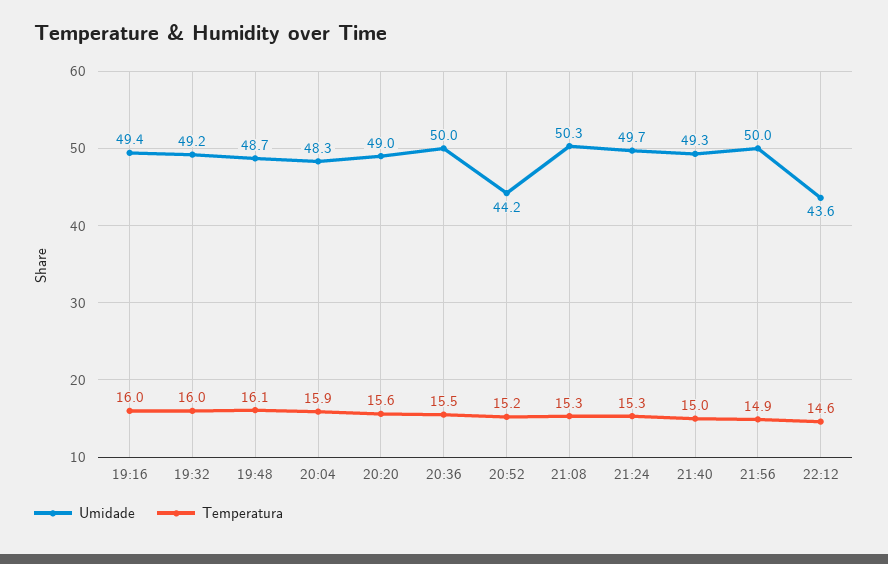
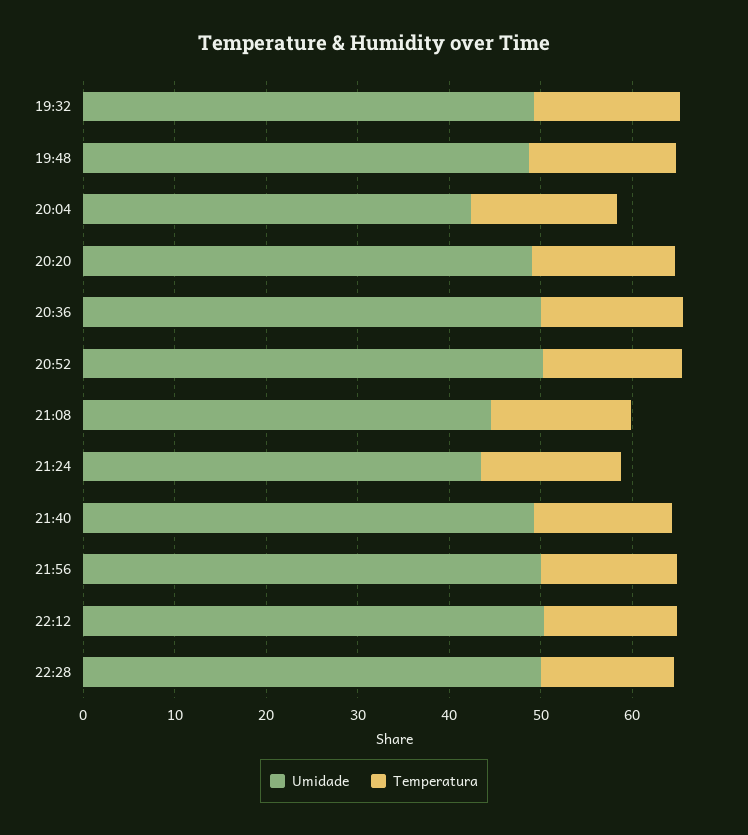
Umidade, 19:16: 49.4 -> none
Temperatura, 19:16: 16 -> none
Umidade, 20:04: 48.3 -> 42
Umidade, 20:52: 44.2 -> 50
Umidade, 21:08: 50.3 -> 44
Umidade, 21:24: 49.7 -> 44
Umidade, 22:12: 43.6 -> 50
Umidade, 22:28: none -> 50
Temperatura, 22:28: none -> 14

